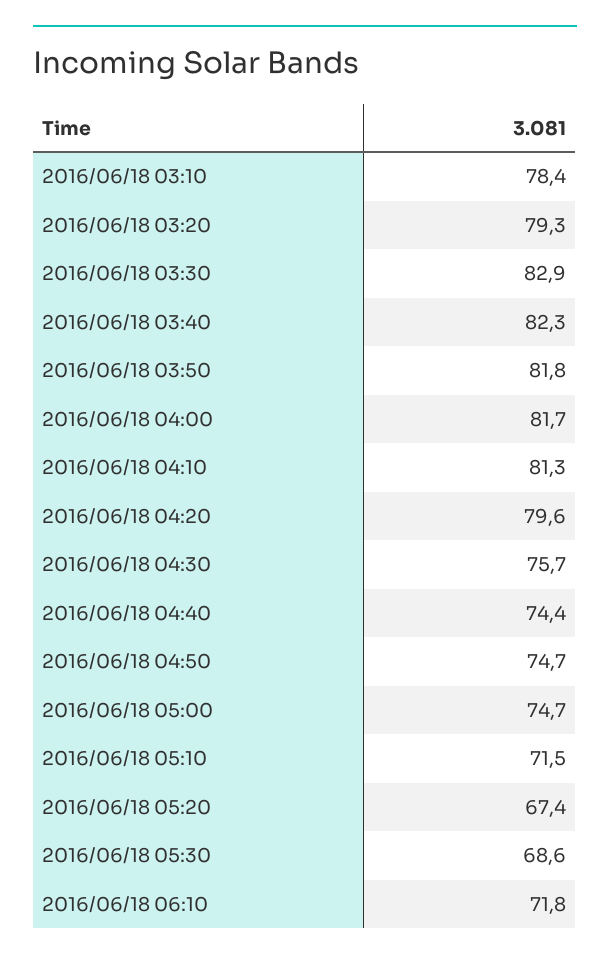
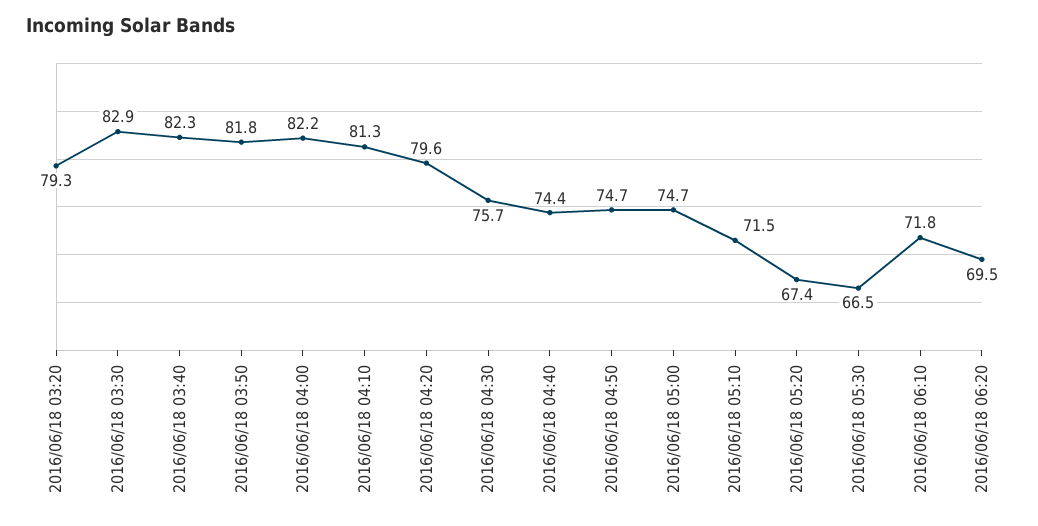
2016/06/18 03:10: 78.4 -> none
2016/06/18 04:00: 81.7 -> 82.2
2016/06/18 05:30: 68.6 -> 66.5
2016/06/18 06:20: none -> 69.5

